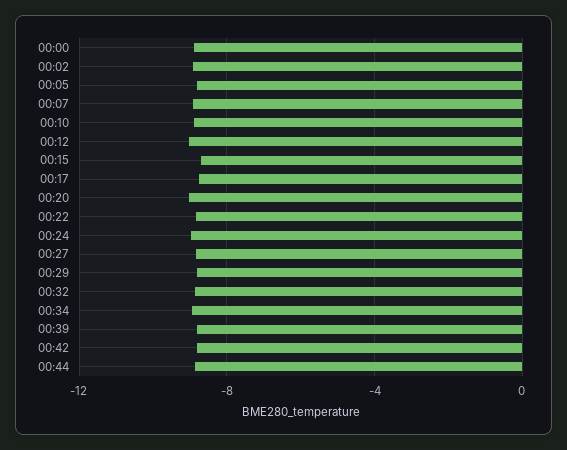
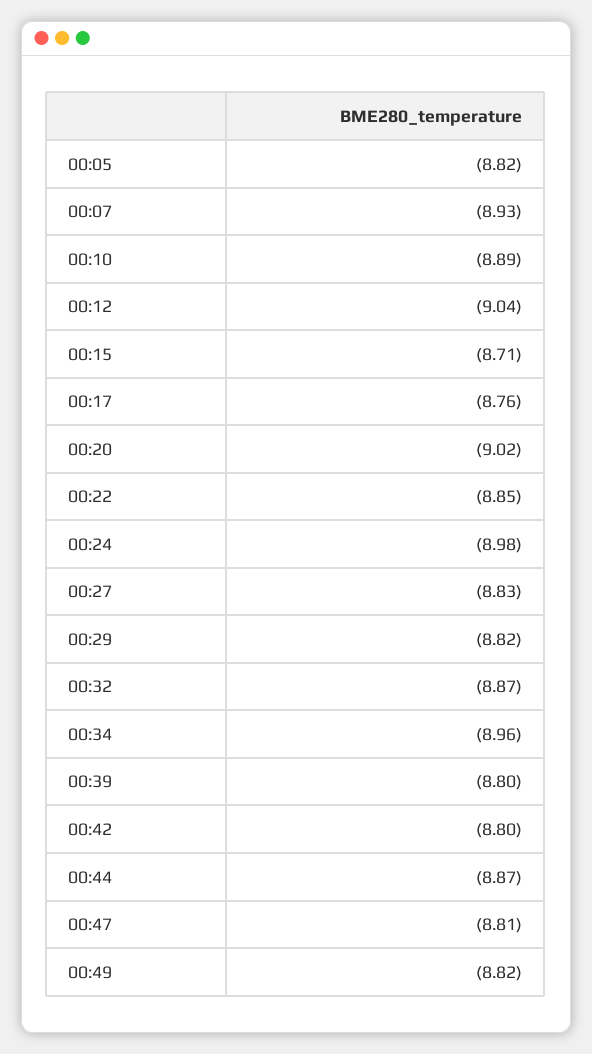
00:00: -9 -> none
00:02: -9 -> none
00:47: none -> -8.81
00:49: none -> -8.82

